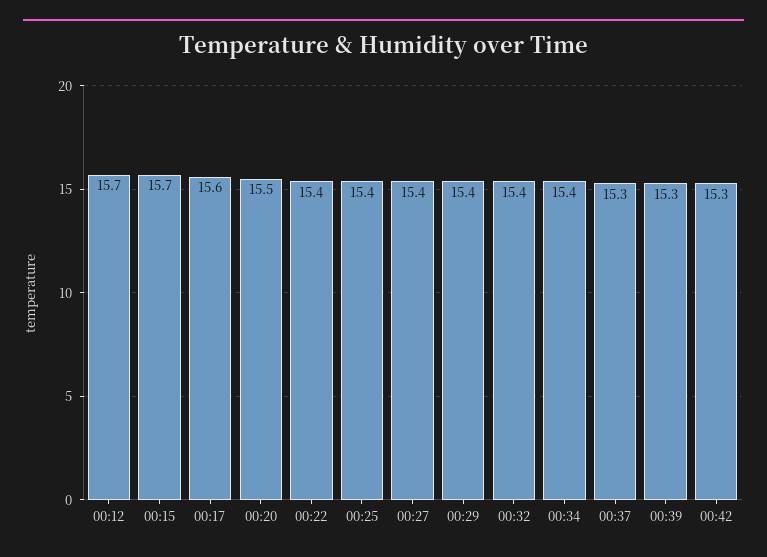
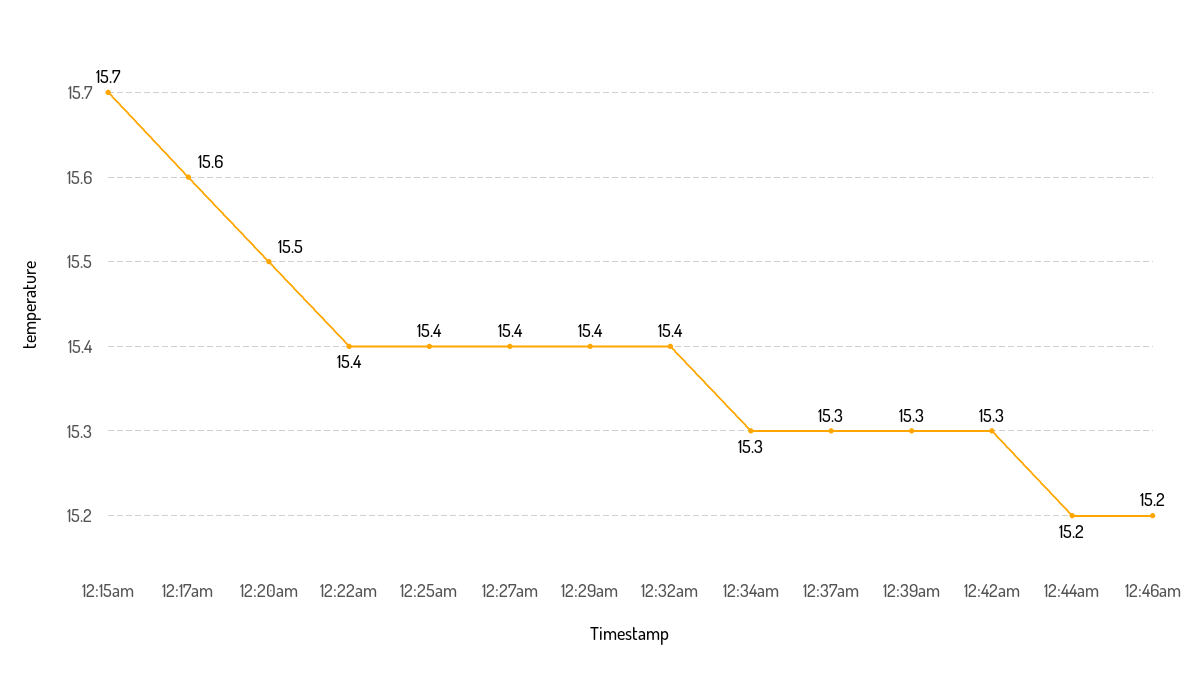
00:12: 15.7 -> none
00:34: 15.4 -> 15.3
12:44am: none -> 15.2
12:46am: none -> 15.2

